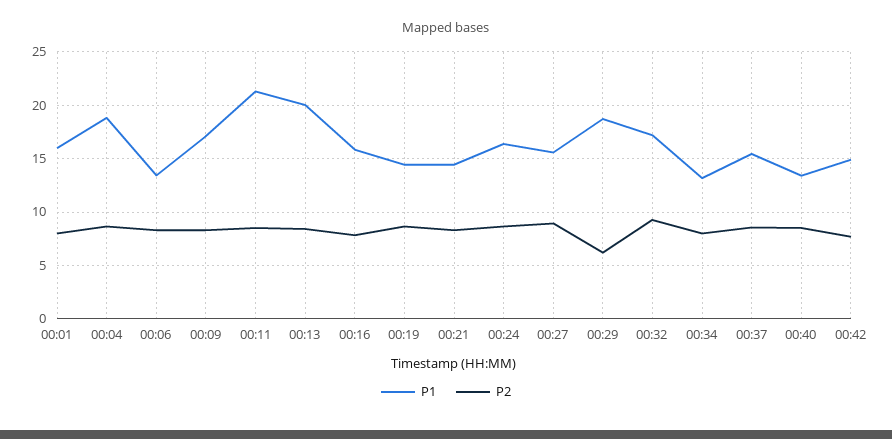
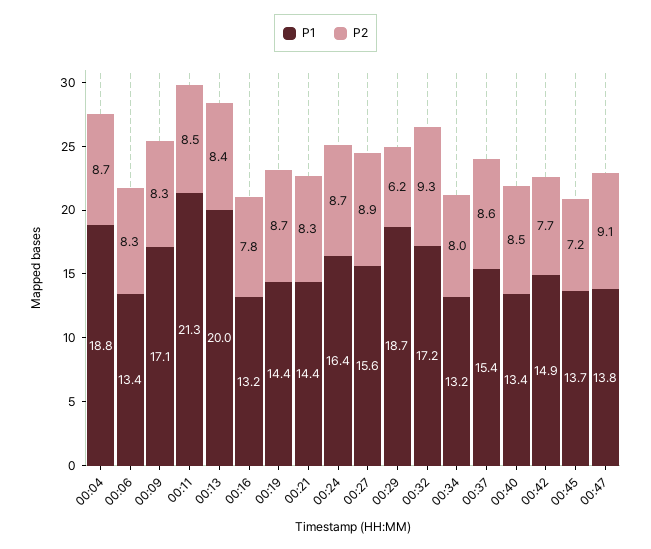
P1, 00:01: 16 -> none
P2, 00:01: 8 -> none
P1, 00:16: 16 -> 13.2
P1, 00:45: none -> 13.7
P2, 00:45: none -> 7.2
P1, 00:47: none -> 13.8
P2, 00:47: none -> 9.1

